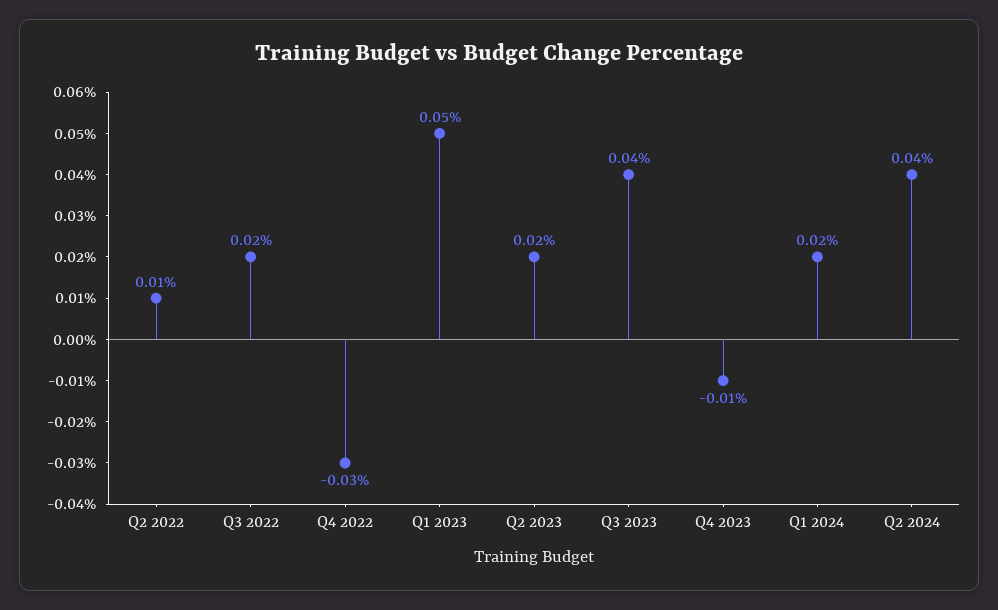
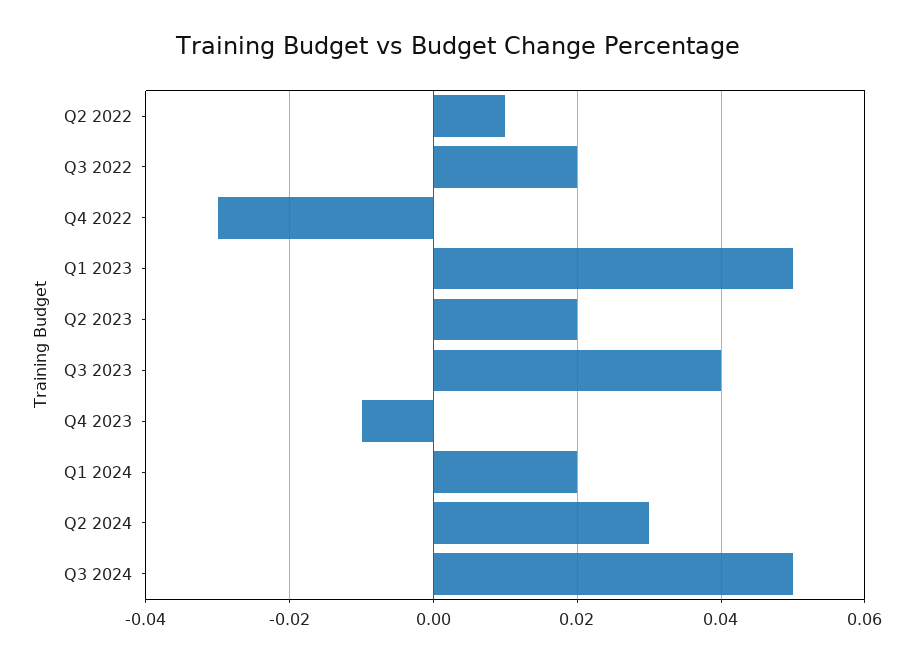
Q2 2024: 0.04 -> 0.03
Q3 2024: none -> 0.05

